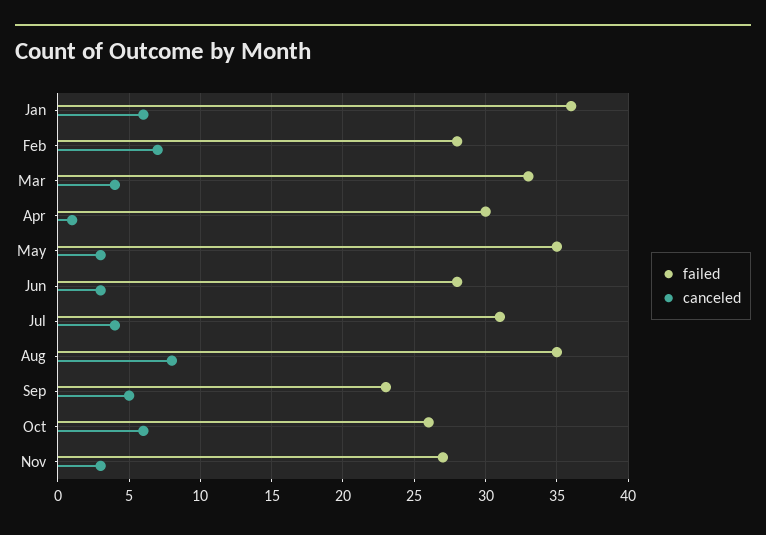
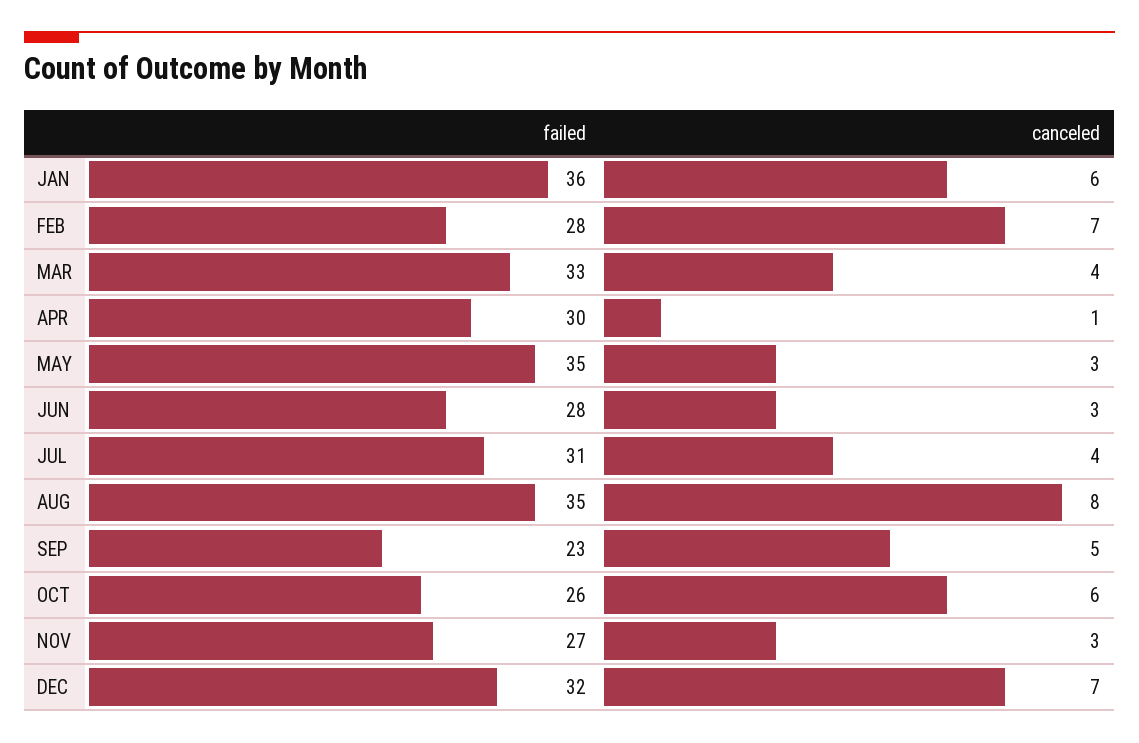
failed, DEC: none -> 32
canceled, DEC: none -> 7

